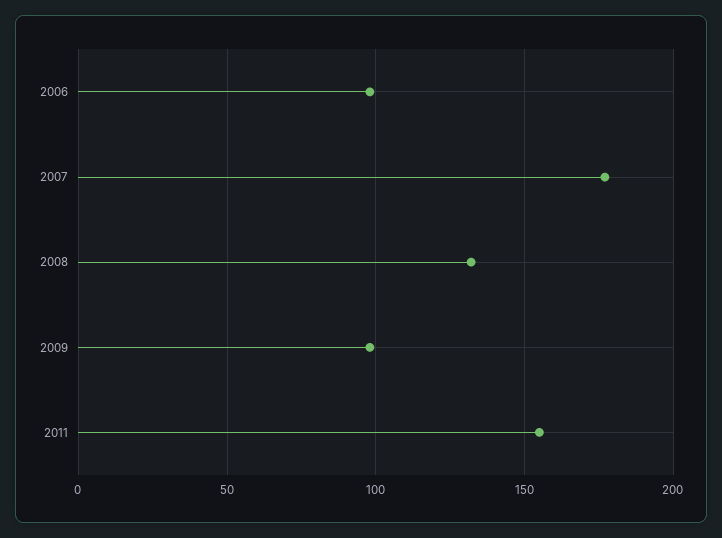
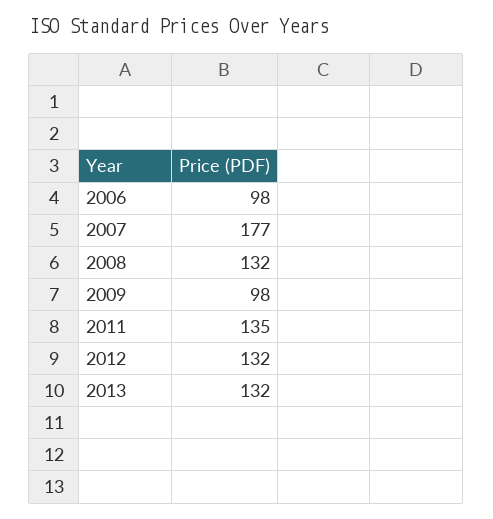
2011: 155 -> 135
2012: none -> 132
2013: none -> 132

